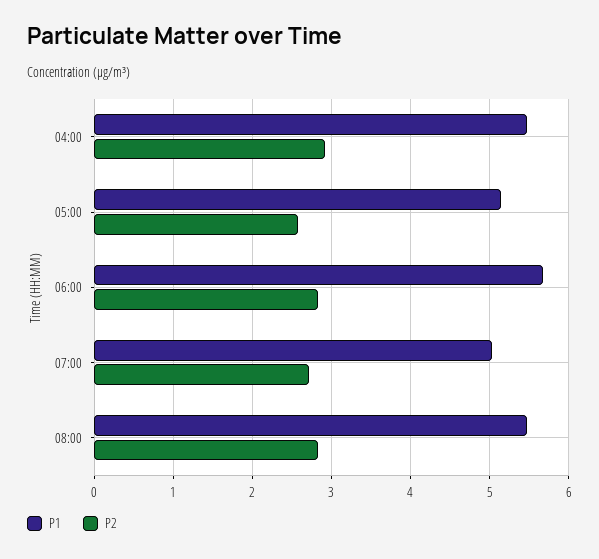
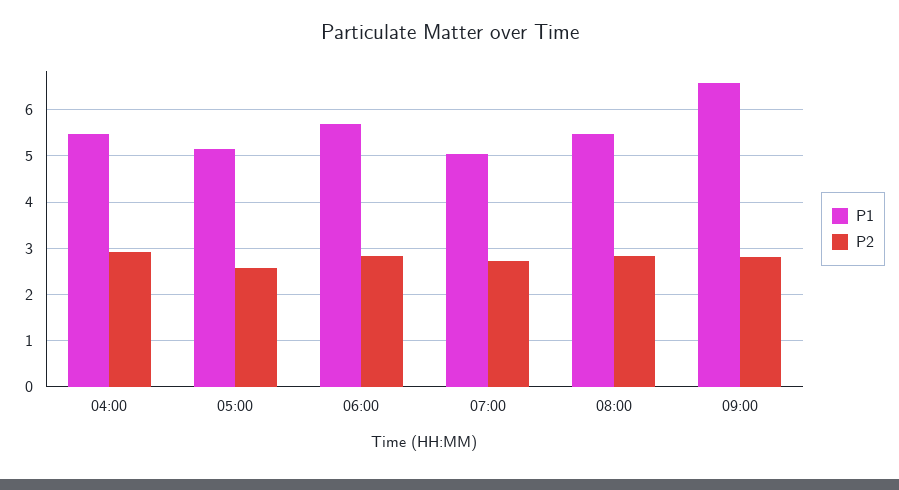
P1, 09:00: none -> 6.6
P2, 09:00: none -> 2.8

